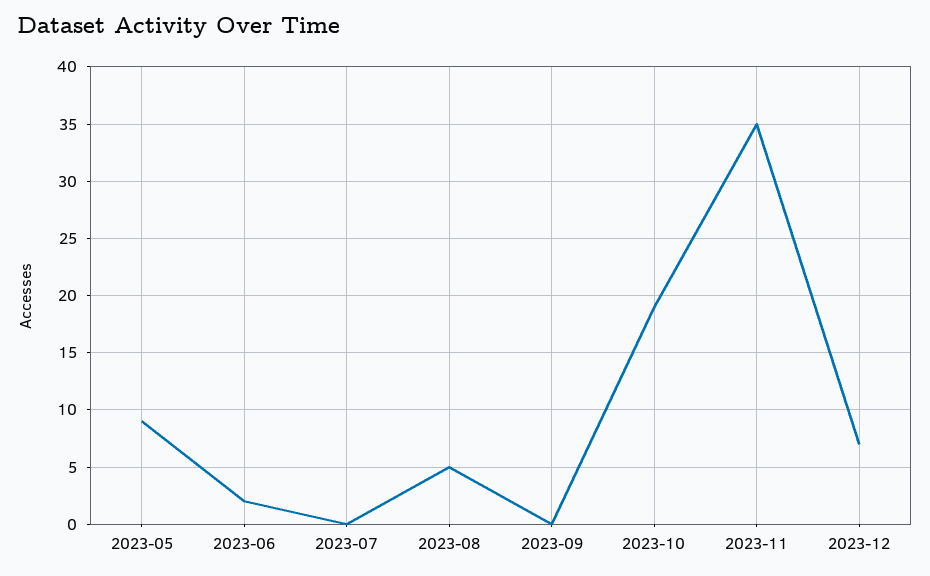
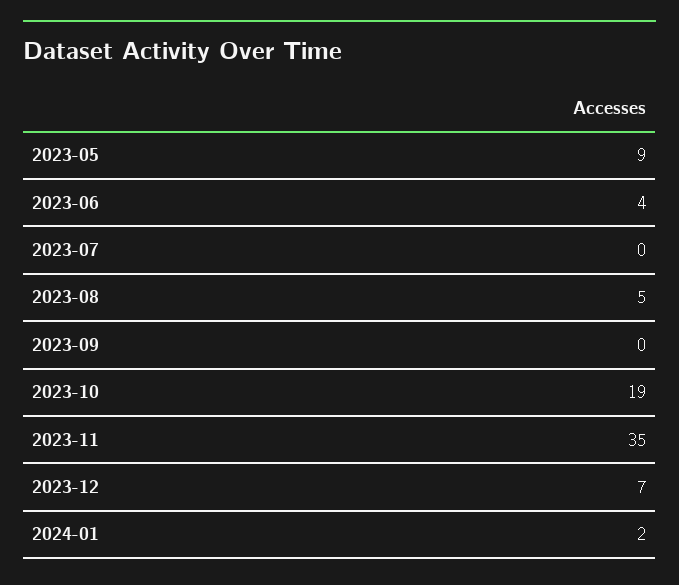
2023-06: 2 -> 4
2024-01: none -> 2

